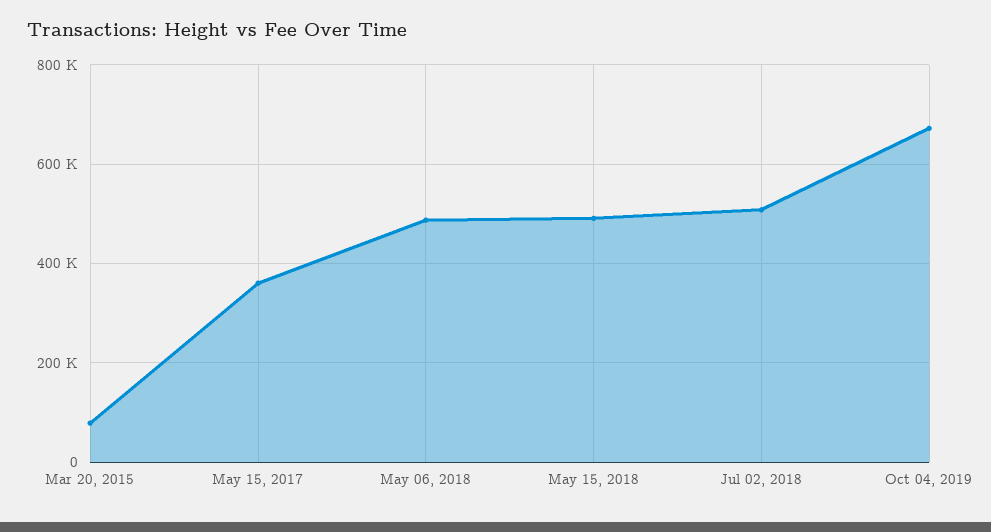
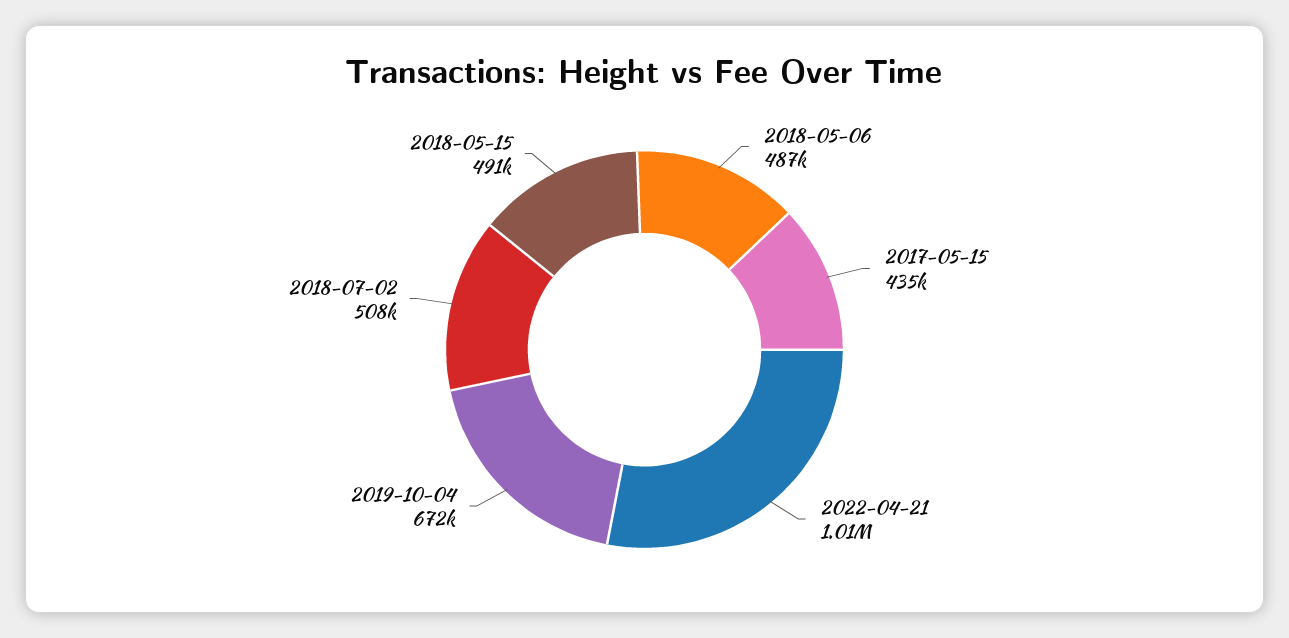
Mar 20, 2015: 80000 -> none
May 15, 2017: 360000 -> 435000
2022-04-21: none -> 1010000

